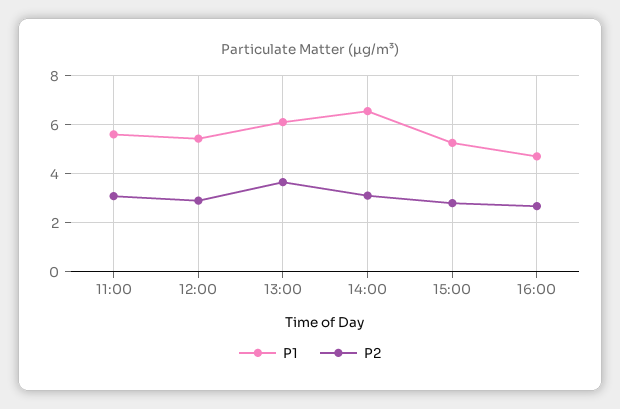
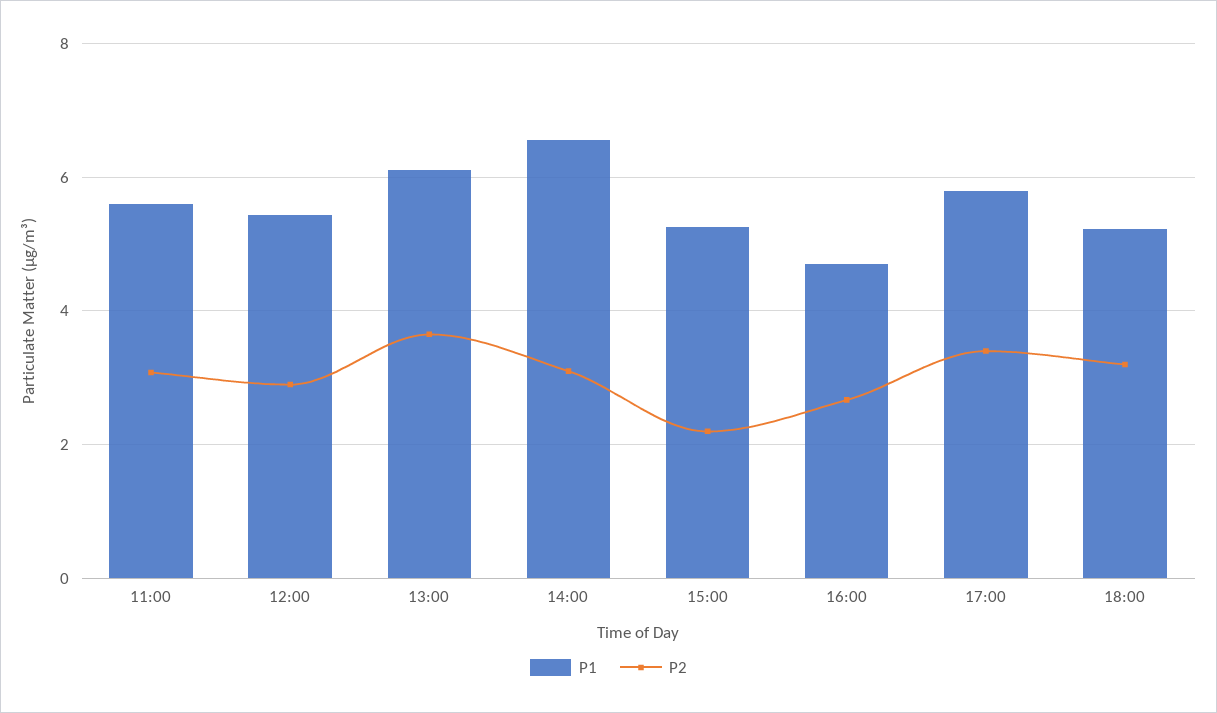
P2, 15:00: 2.75 -> 2.2
P1, 17:00: none -> 5.8
P2, 17:00: none -> 3.4
P1, 18:00: none -> 5.2
P2, 18:00: none -> 3.2

